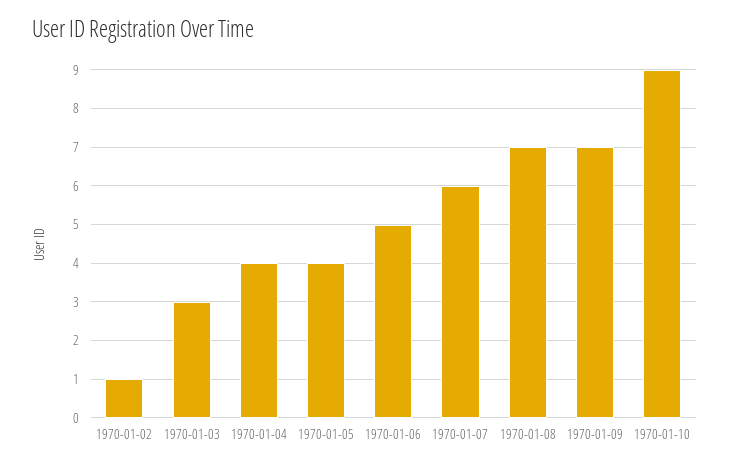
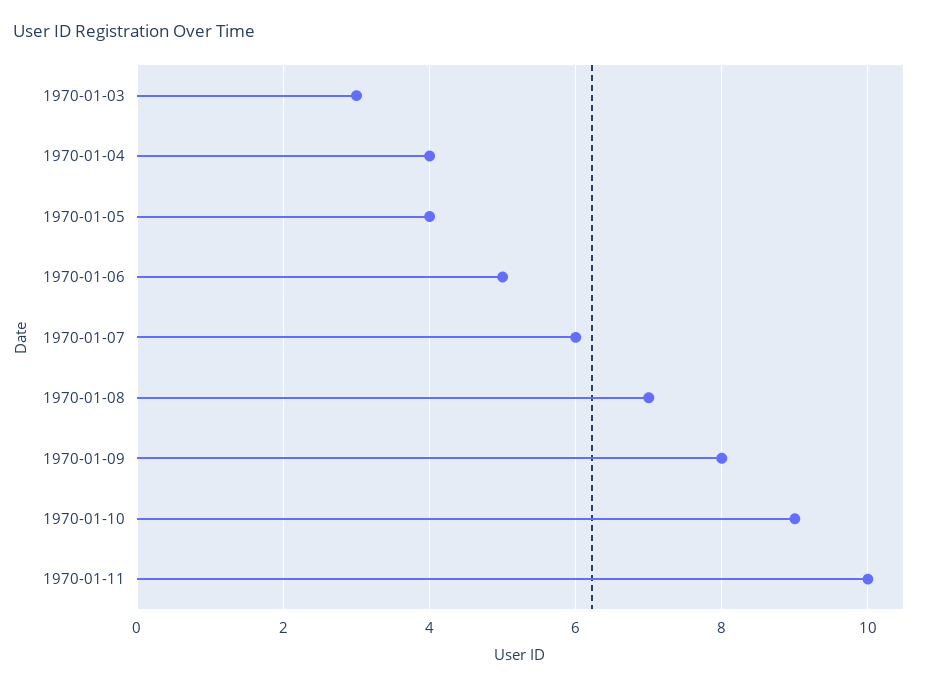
1970-01-02: 1 -> none
1970-01-09: 7 -> 8
1970-01-11: none -> 10

